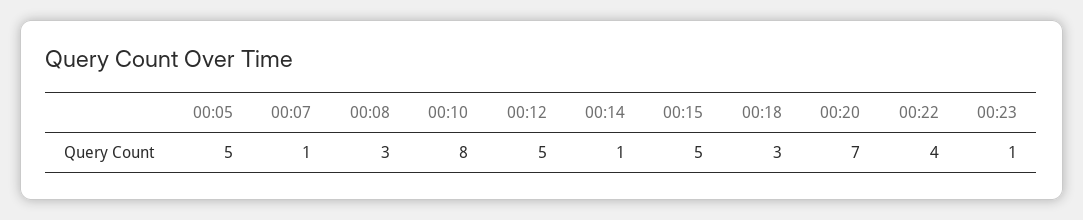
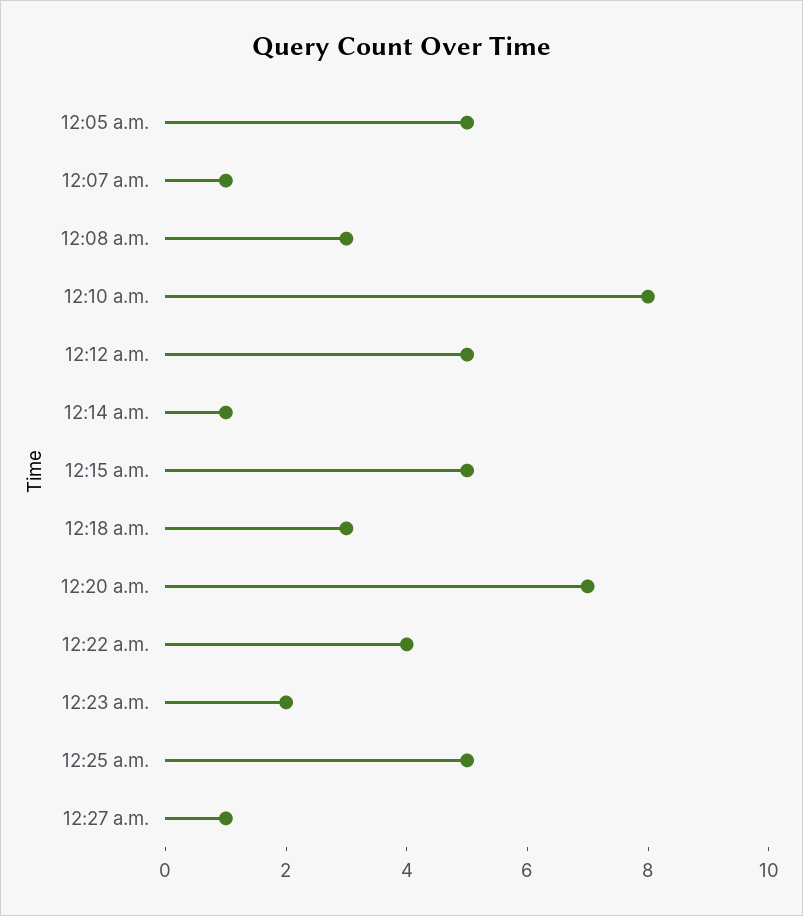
00:23: 1 -> 2
12:25 a.m.: none -> 5
12:27 a.m.: none -> 1

